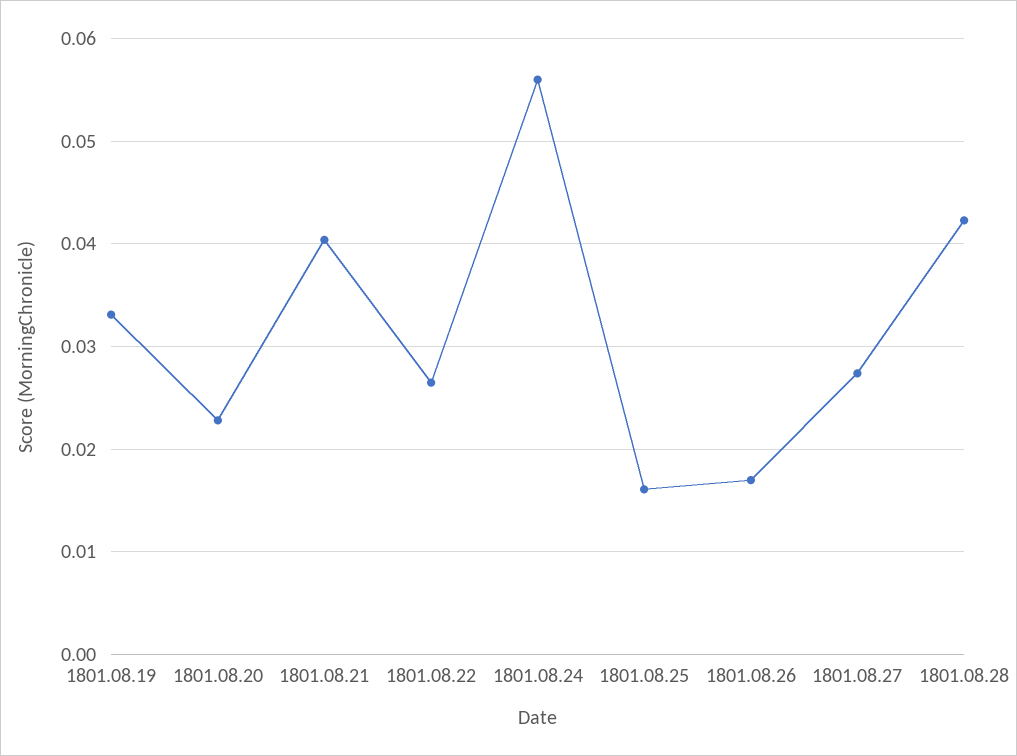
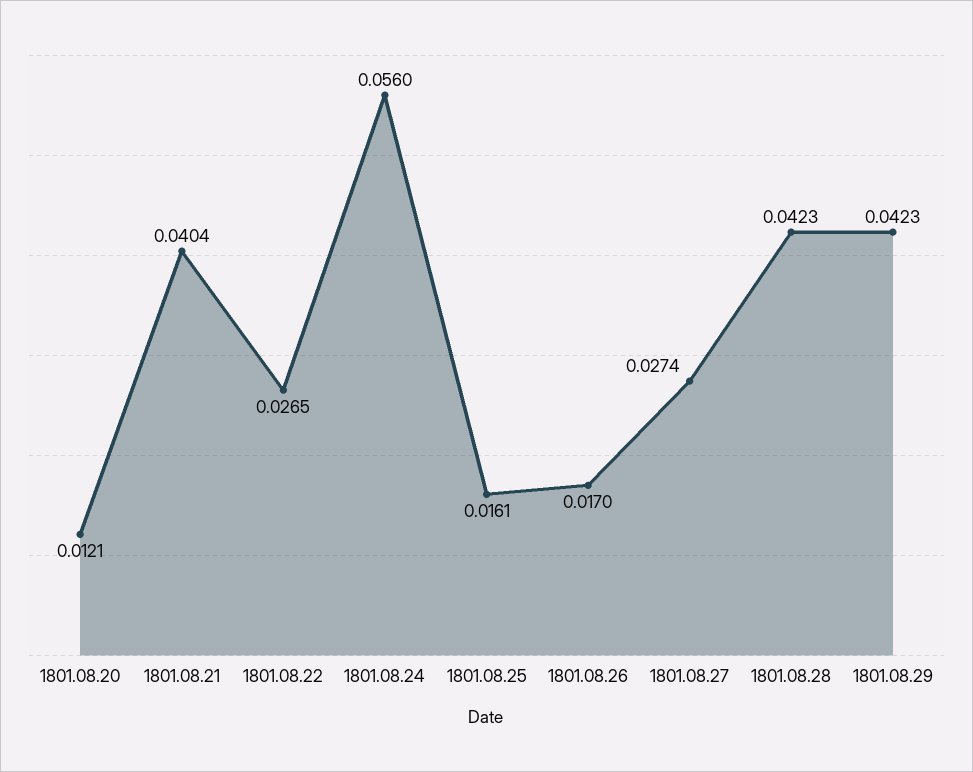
1801.08.19: 0.033 -> none
1801.08.20: 0.023 -> 0.0121
1801.08.29: none -> 0.0423

